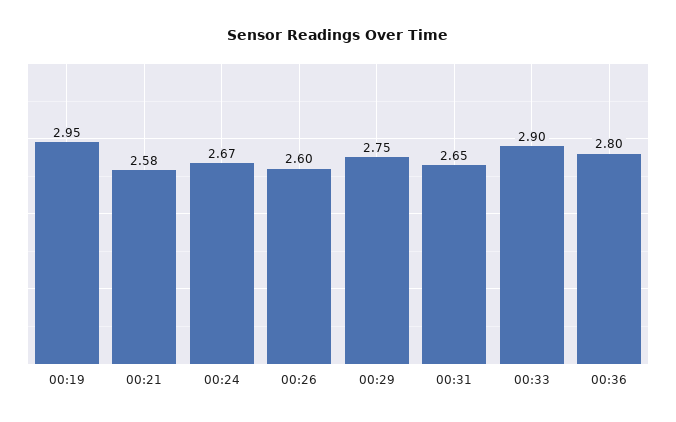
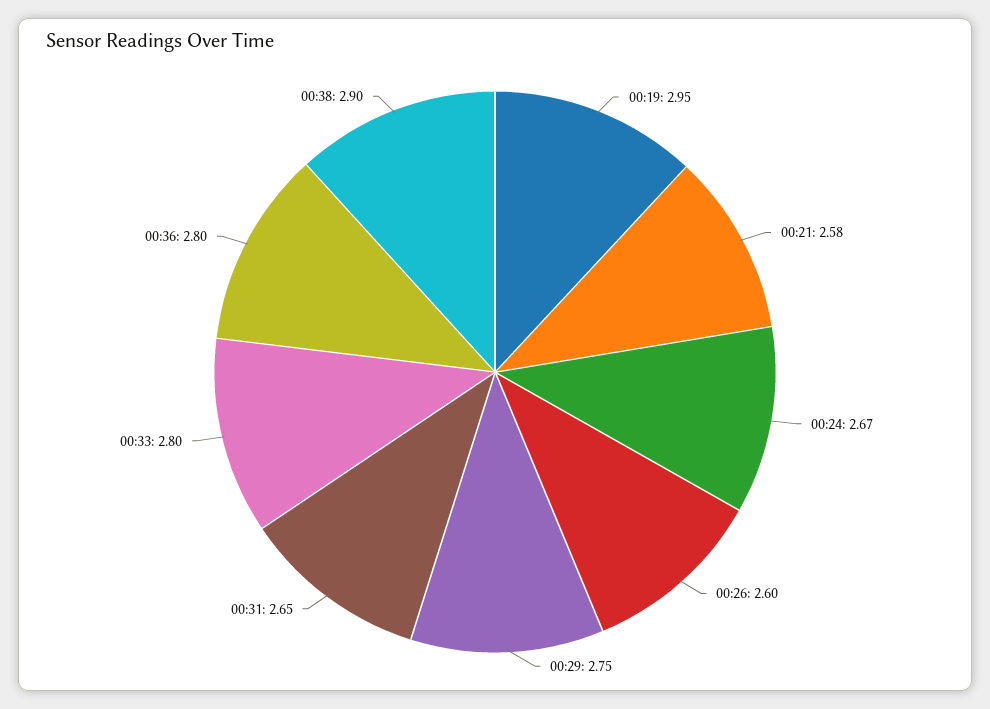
00:33: 2.9 -> 2.8
00:38: none -> 2.9

